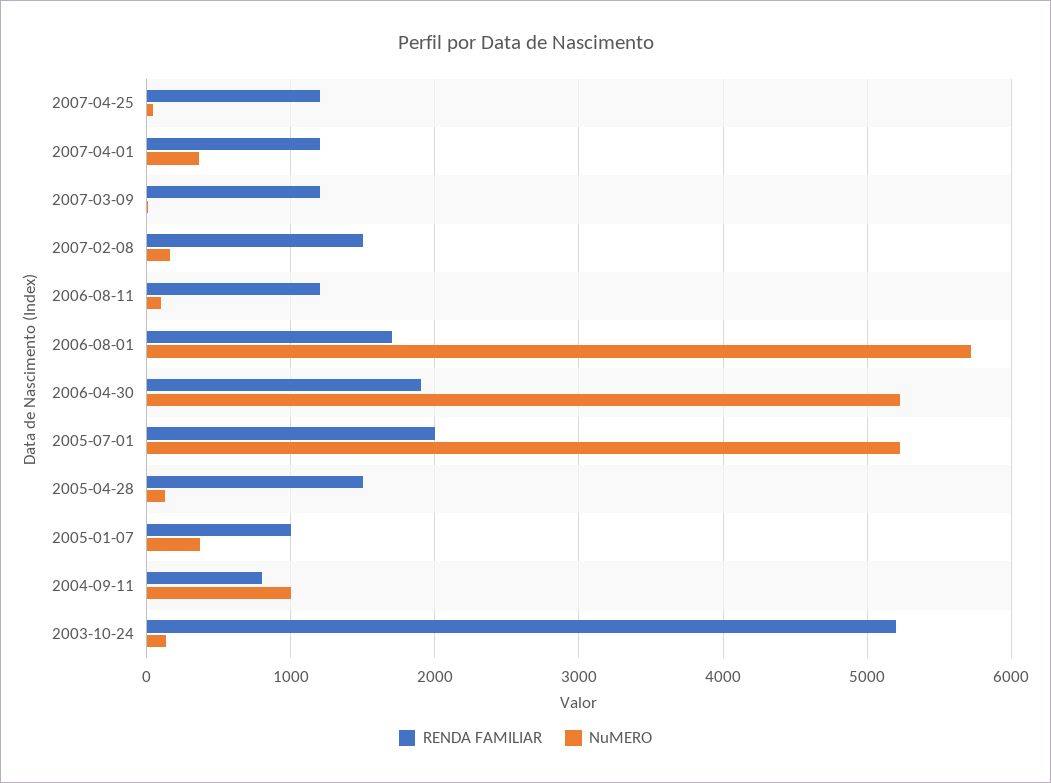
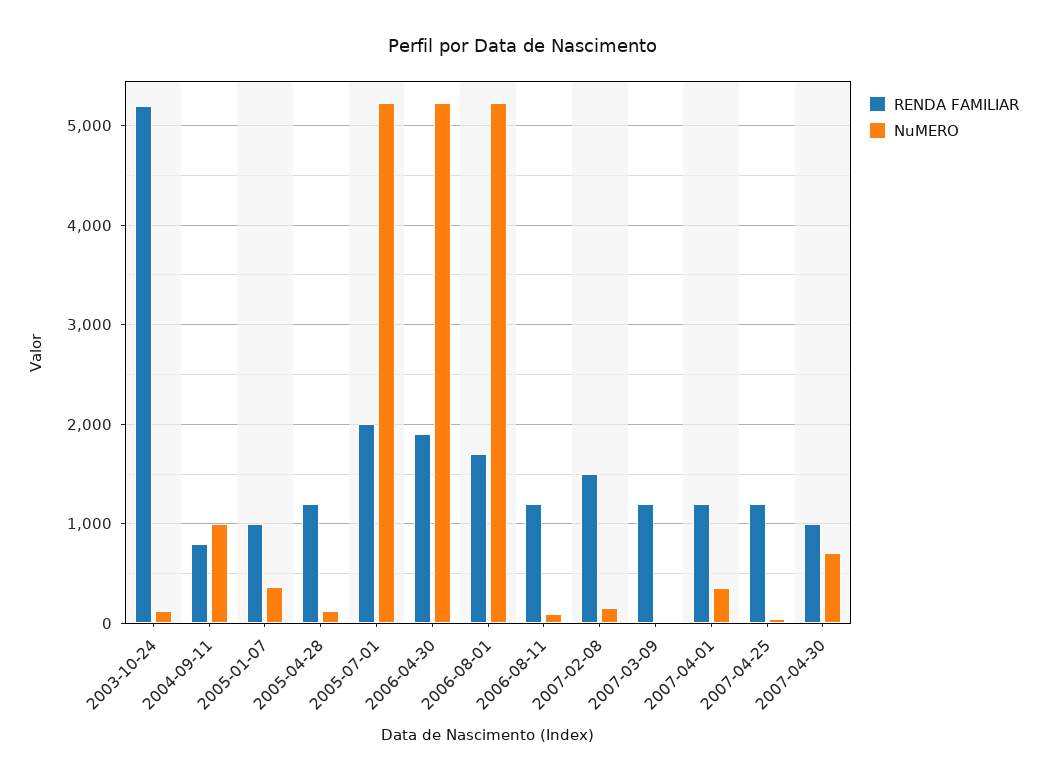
NuMERO, 2006-08-01: 5700 -> 5200
RENDA FAMILIAR, 2005-04-28: 1500 -> 1200
RENDA FAMILIAR, 2007-04-30: none -> 1000
NuMERO, 2007-04-30: none -> 700

